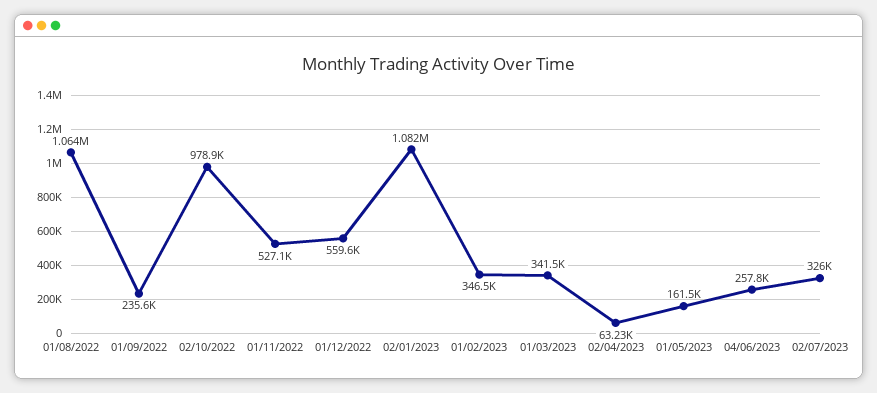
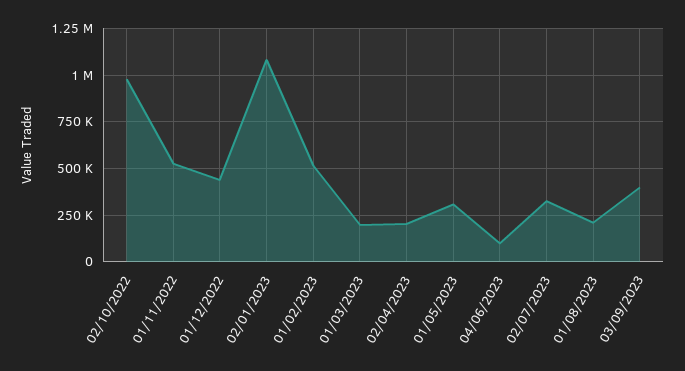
01/08/2022: 1064000 -> none
01/09/2022: 235600 -> none
01/12/2022: 559600 -> 450000
01/02/2023: 346500 -> 500000
01/03/2023: 341500 -> 200000
02/04/2023: 63230 -> 200000
01/05/2023: 161500 -> 300000
04/06/2023: 257800 -> 100000
01/08/2023: none -> 200000
03/09/2023: none -> 400000

